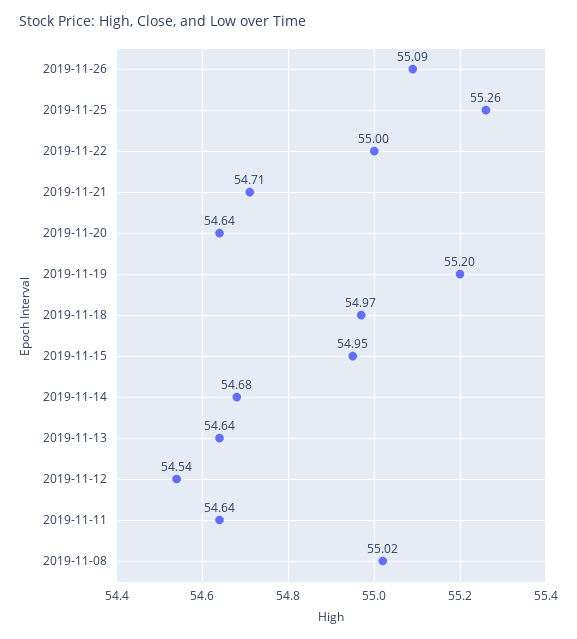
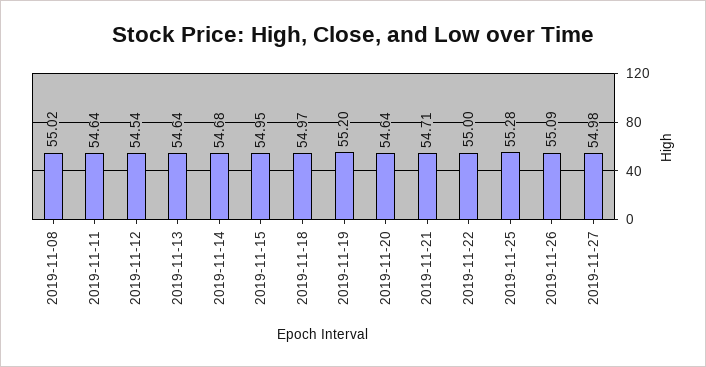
2019-11-25: 55.26 -> 55.28
2019-11-27: none -> 54.98

